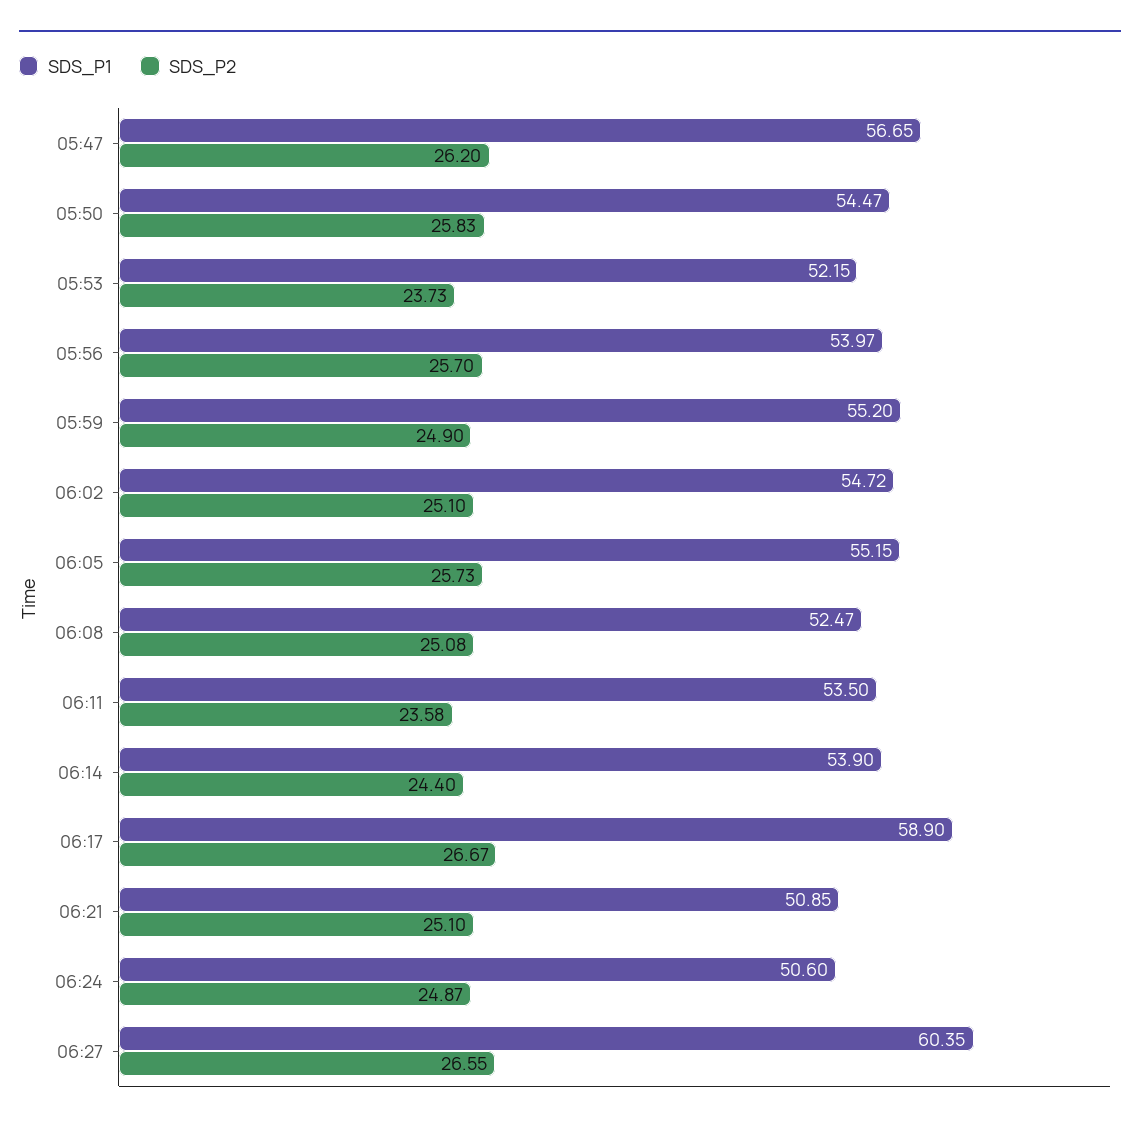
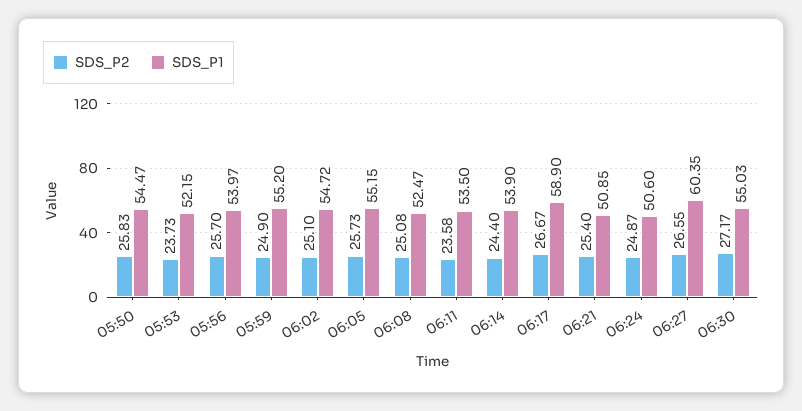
SDS_P1, 05:47: 56.65 -> none
SDS_P2, 05:47: 26.2 -> none
SDS_P2, 06:21: 25.1 -> 25.4
SDS_P2, 06:30: none -> 27.17
SDS_P1, 06:30: none -> 55.03

